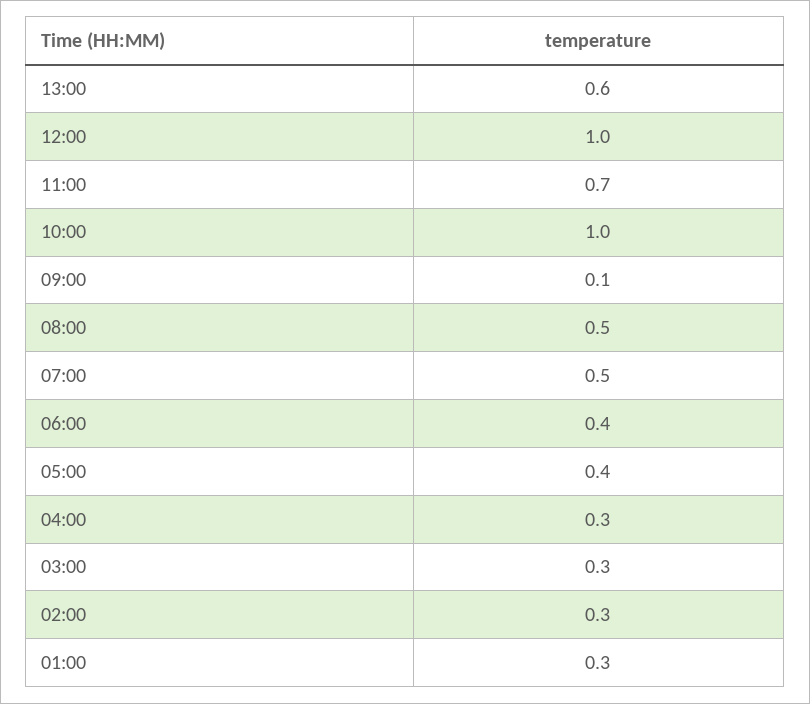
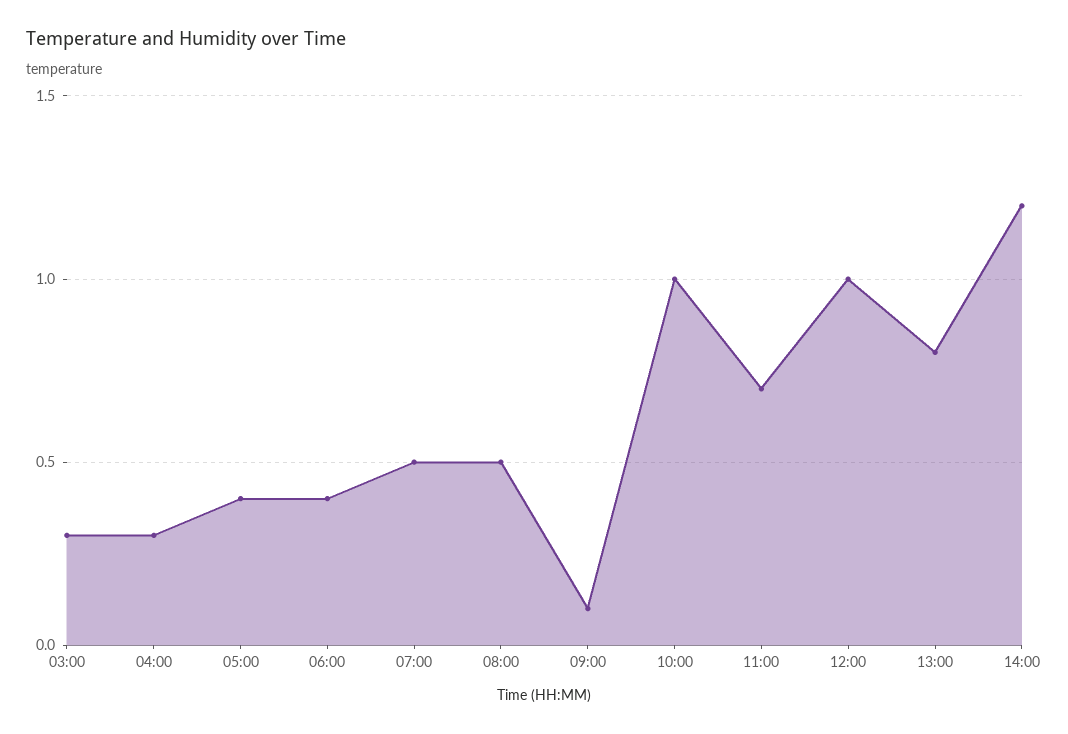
13:00: 0.6 -> 0.8
02:00: 0.3 -> none
01:00: 0.3 -> none
14:00: none -> 1.2

